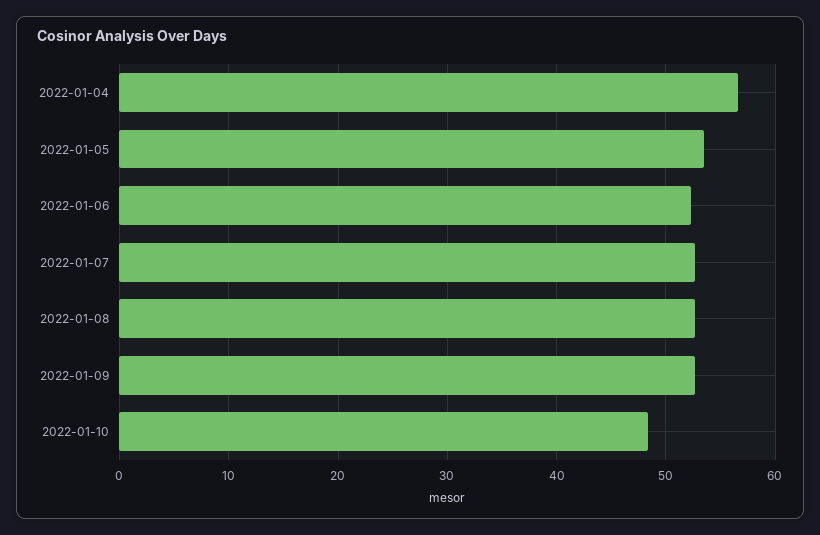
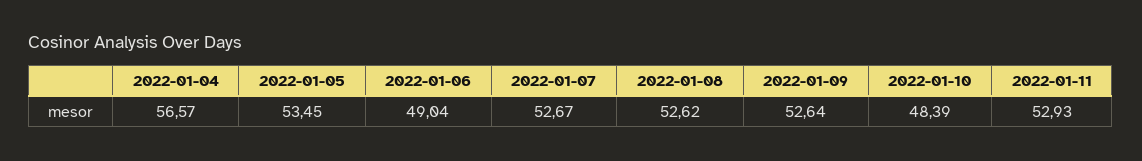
2022-01-06: 52 -> 49.04
2022-01-11: none -> 52.93

